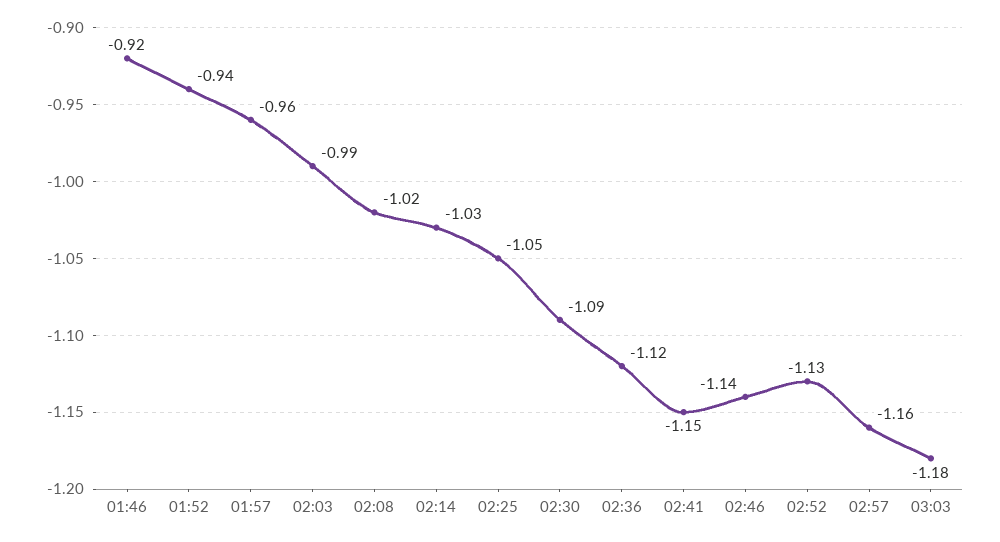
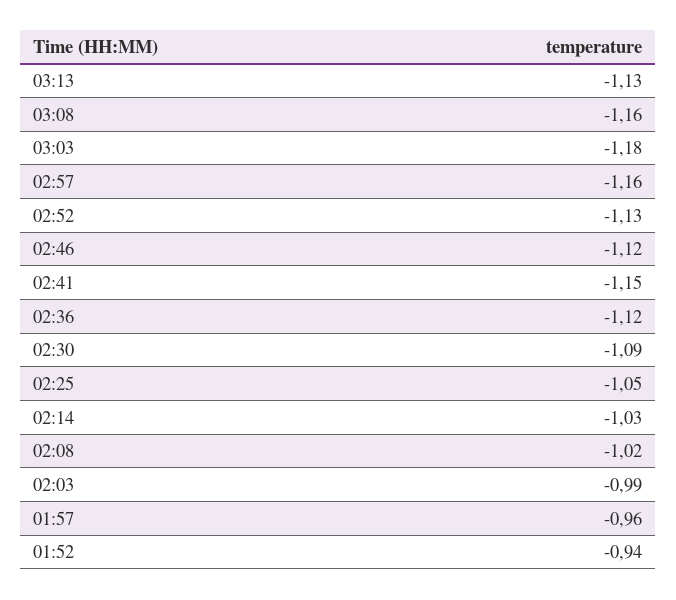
01:46: -0.92 -> none
02:46: -1.14 -> -1.12
03:13: none -> -1.13
03:08: none -> -1.16

